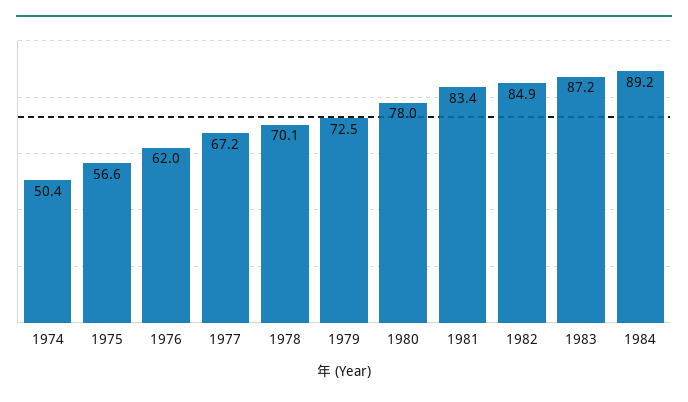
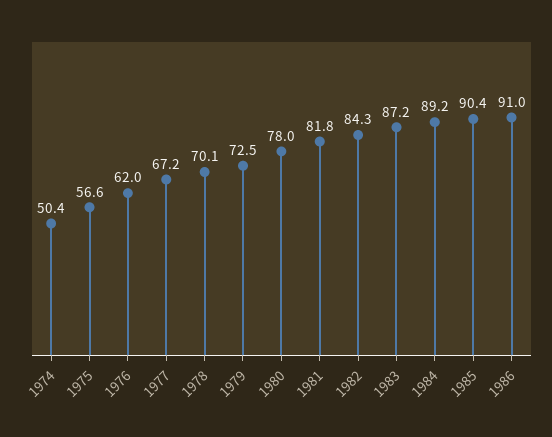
1981: 83.4 -> 81.8
1982: 84.9 -> 84.3
1985: none -> 90.4
1986: none -> 91

